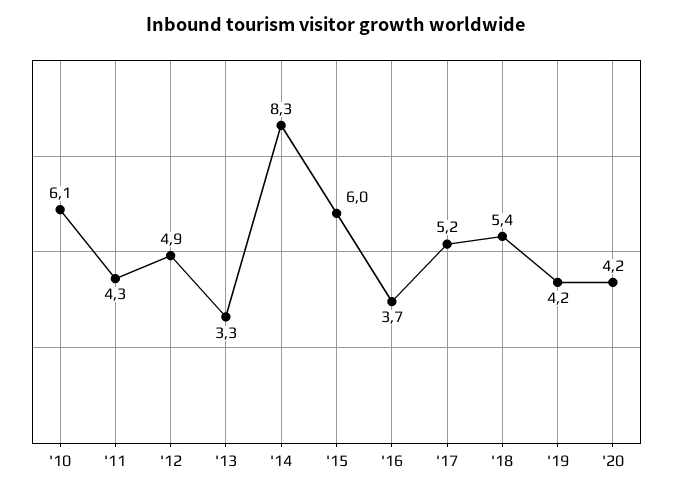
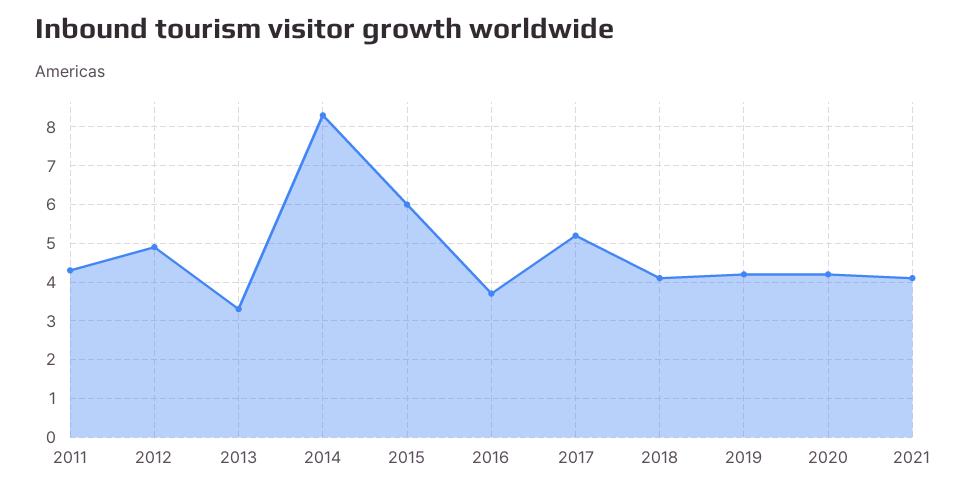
'10: 6.1 -> none
'18: 5.4 -> 4
2021: none -> 4

